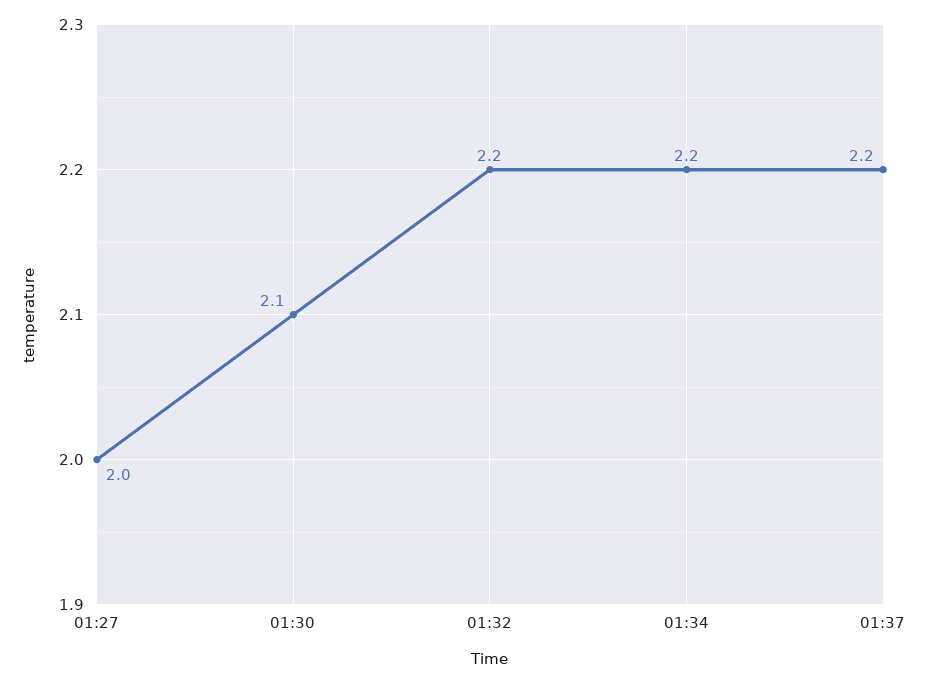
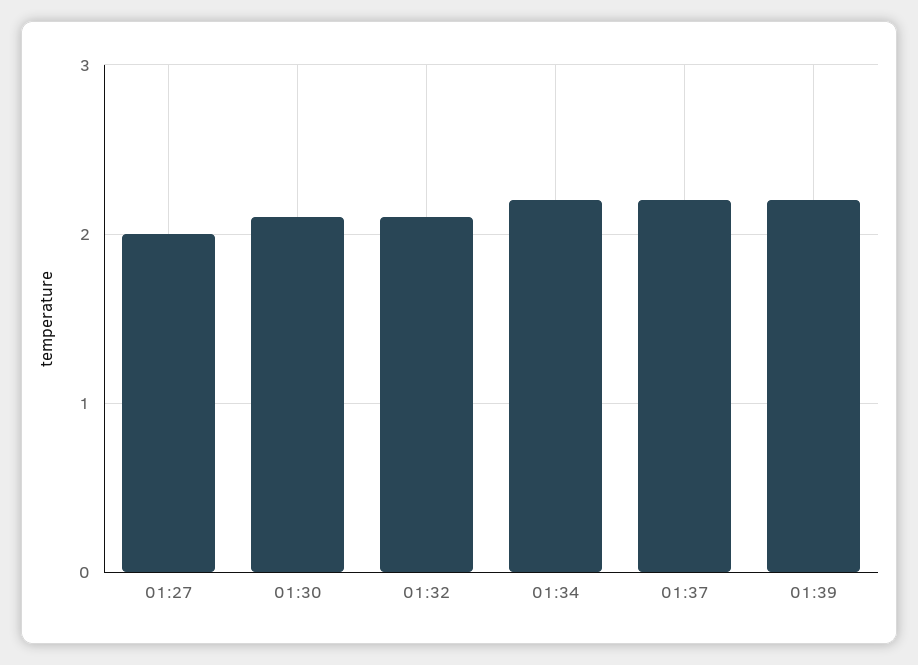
01:32: 2.2 -> 2.1
01:39: none -> 2.2

